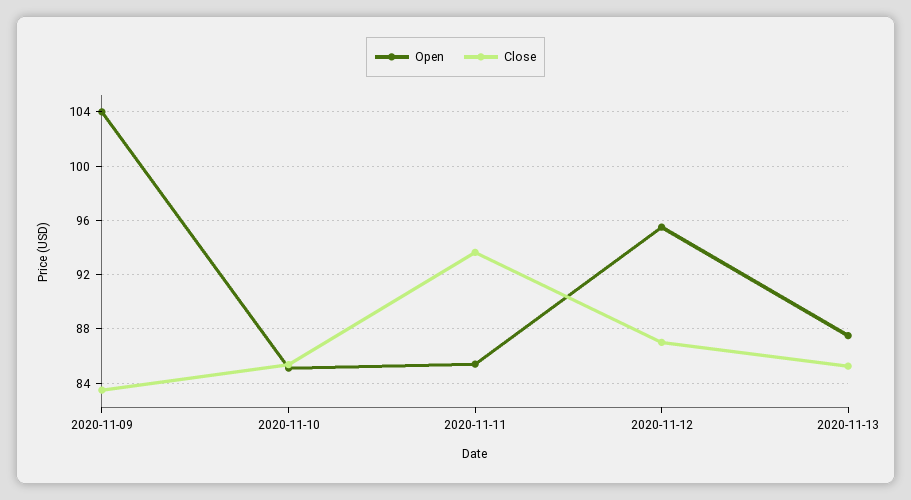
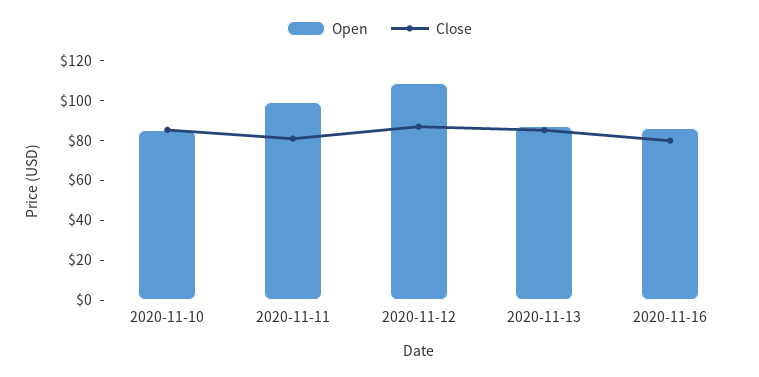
Open, 2020-11-09: 104 -> none
Close, 2020-11-09: 83.5 -> none
Open, 2020-11-11: 85.5 -> 100
Close, 2020-11-11: 93.5 -> 80
Open, 2020-11-12: 95.5 -> 110
Open, 2020-11-16: none -> 85
Close, 2020-11-16: none -> 80

